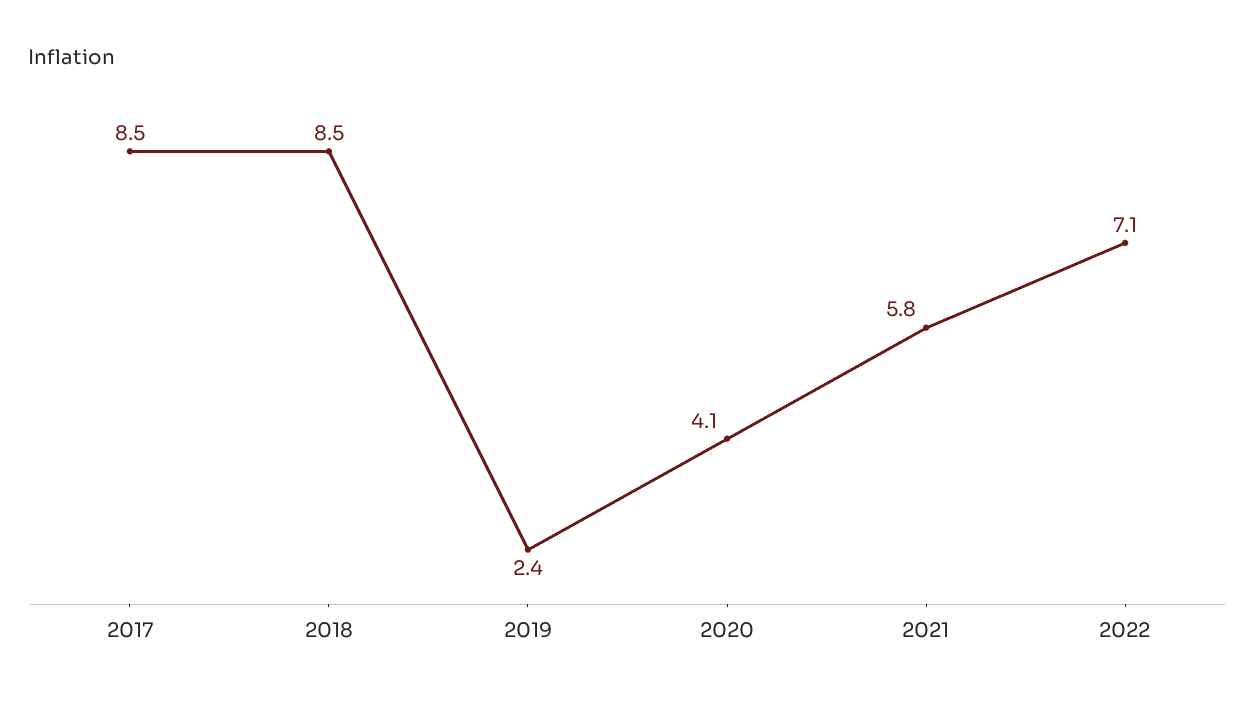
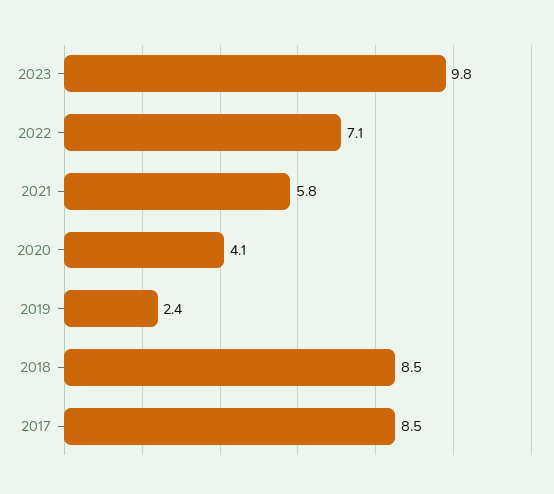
2023: none -> 9.8

